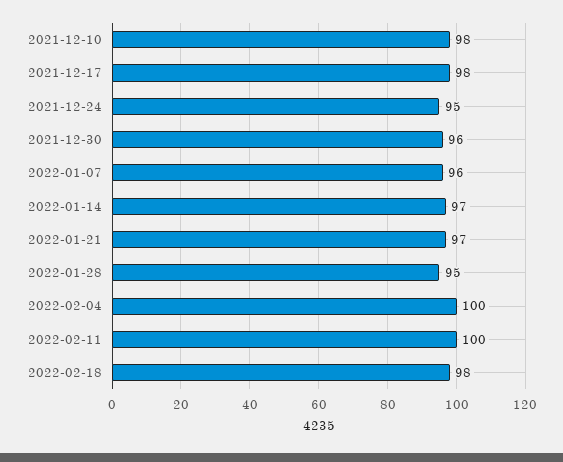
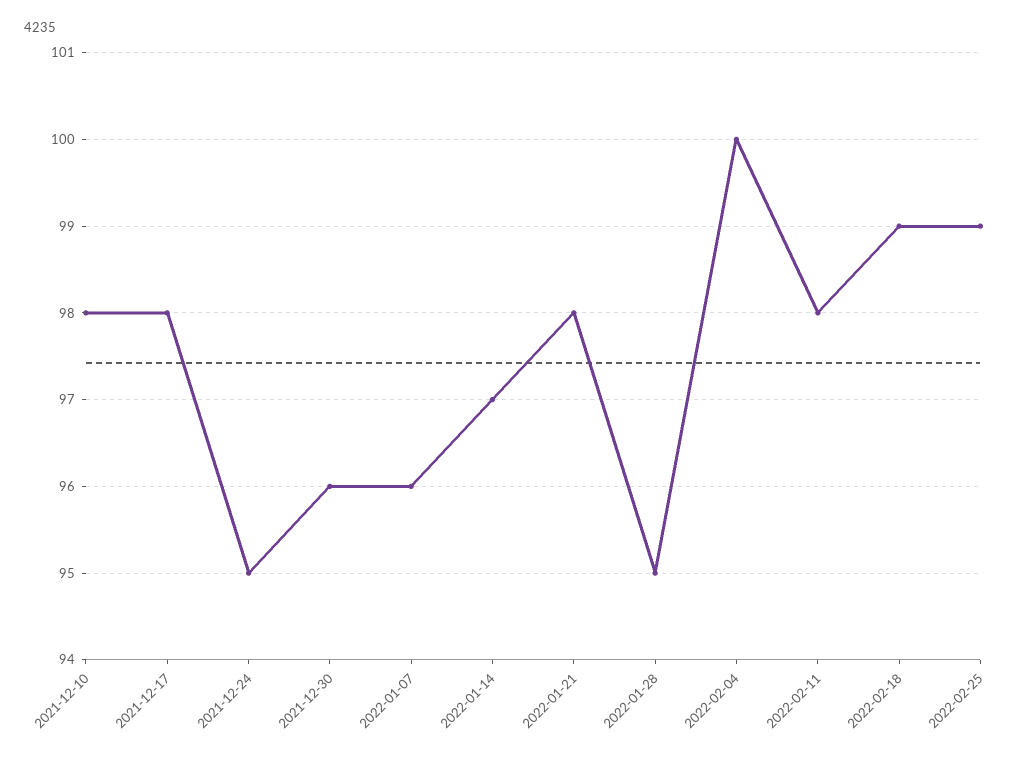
2022-01-21: 97 -> 98
2022-02-11: 100 -> 98
2022-02-18: 98 -> 99
2022-02-25: none -> 99

